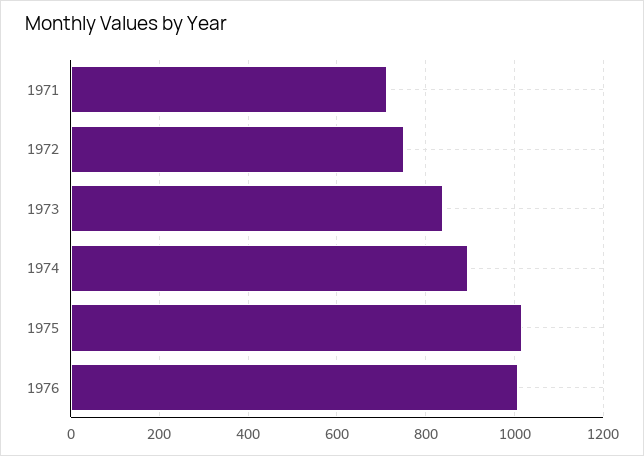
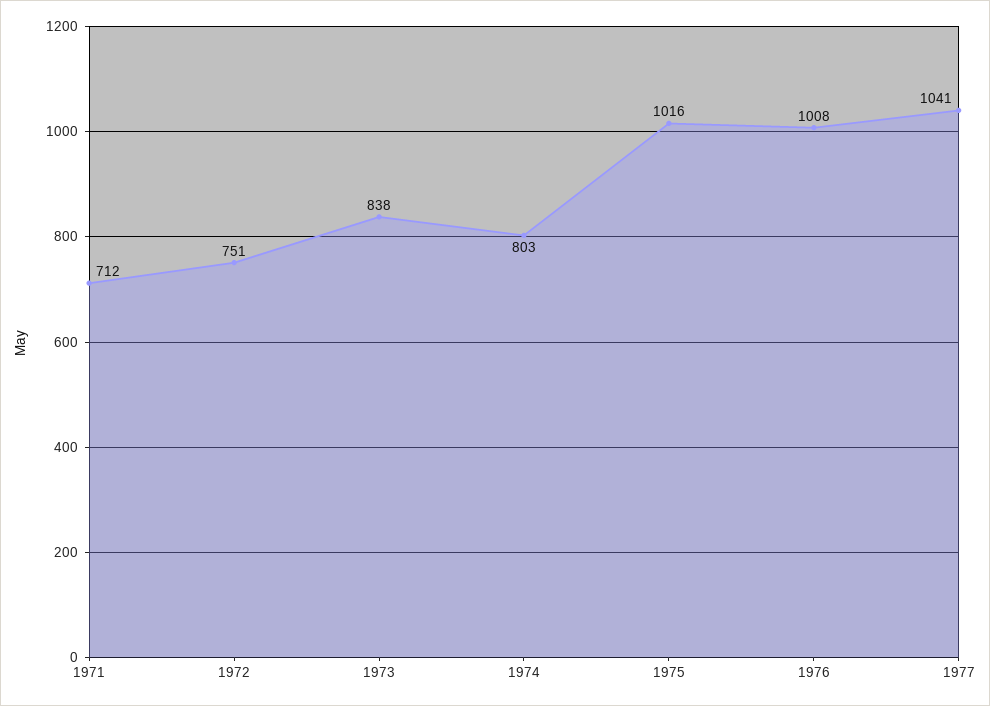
1974: 900 -> 803
1977: none -> 1041

